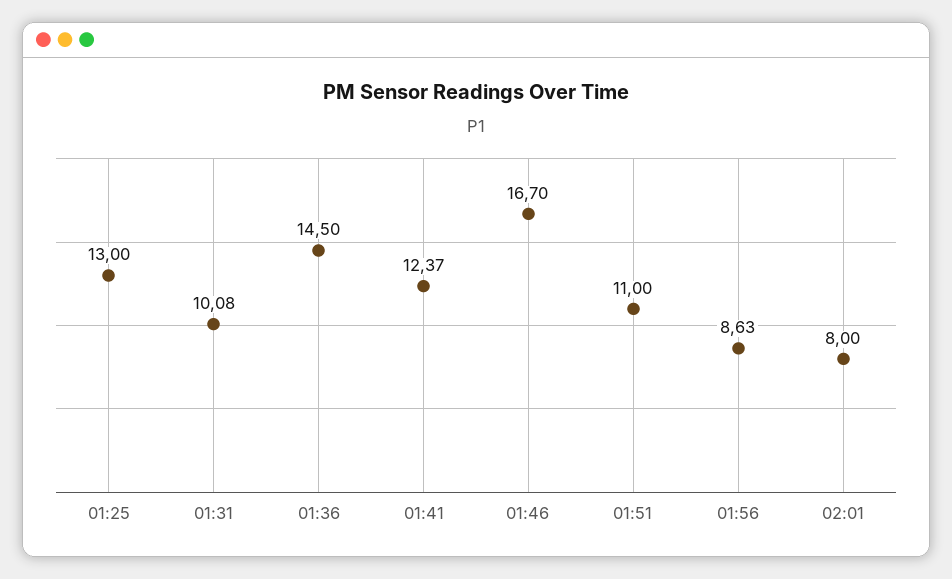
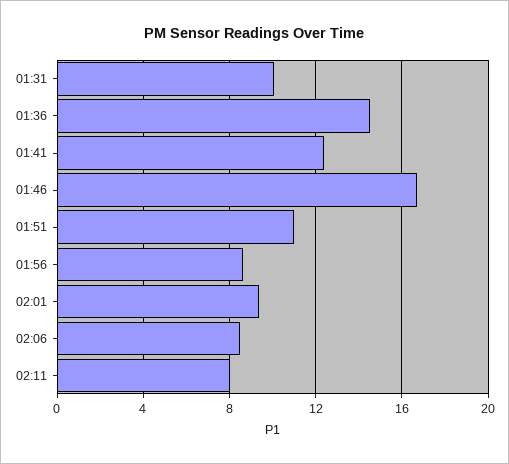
01:25: 13 -> none
02:01: 8 -> 9.5
02:06: none -> 8.5
02:11: none -> 8

